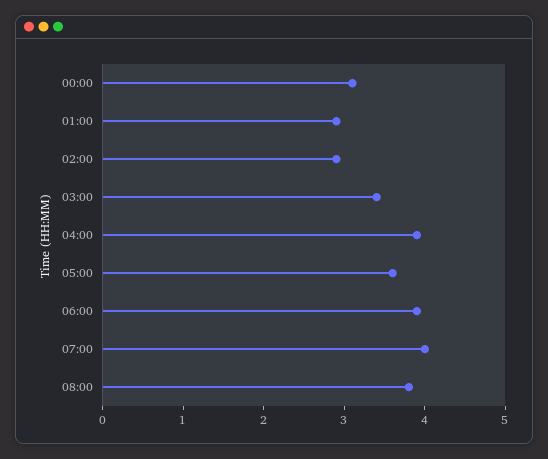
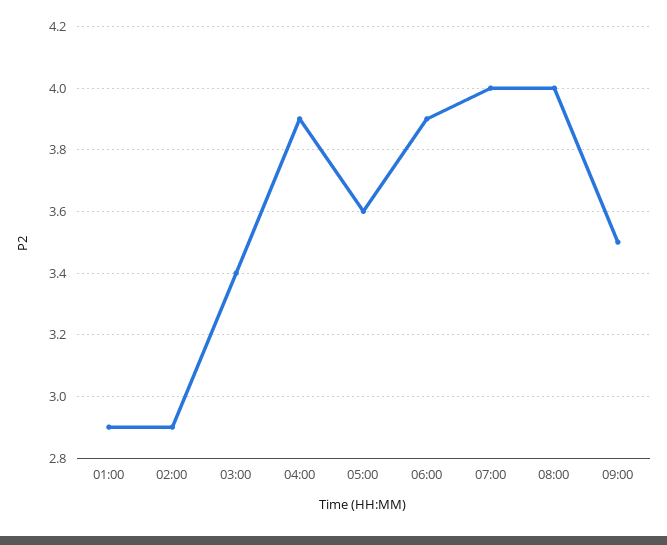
00:00: 3.1 -> none
08:00: 3.8 -> 4
09:00: none -> 3.5

